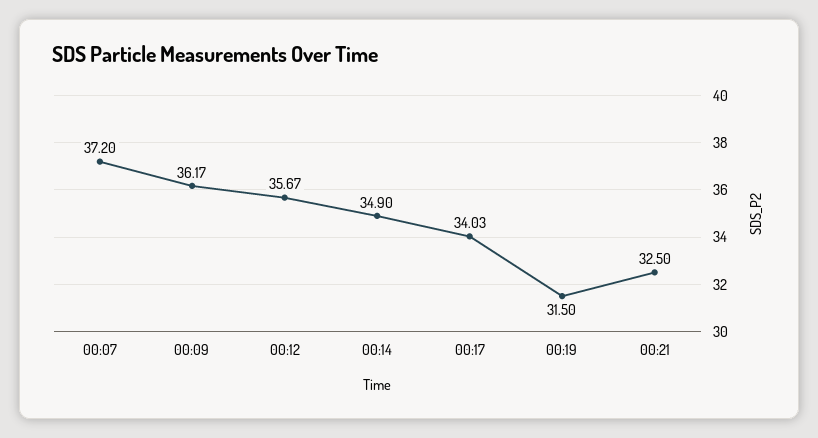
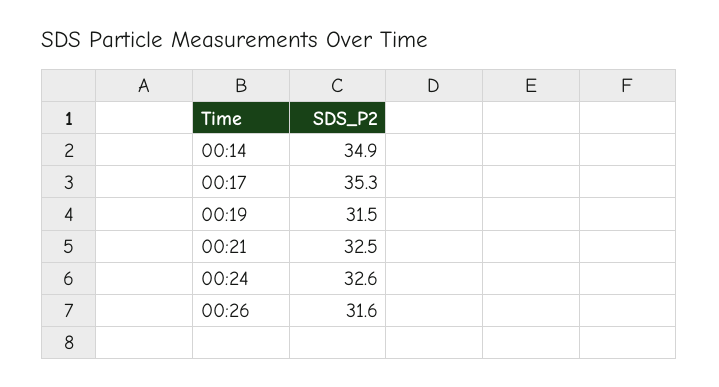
00:07: 37.2 -> none
00:09: 36.17 -> none
00:12: 35.67 -> none
00:17: 34.03 -> 35.3
00:24: none -> 32.6
00:26: none -> 31.6

